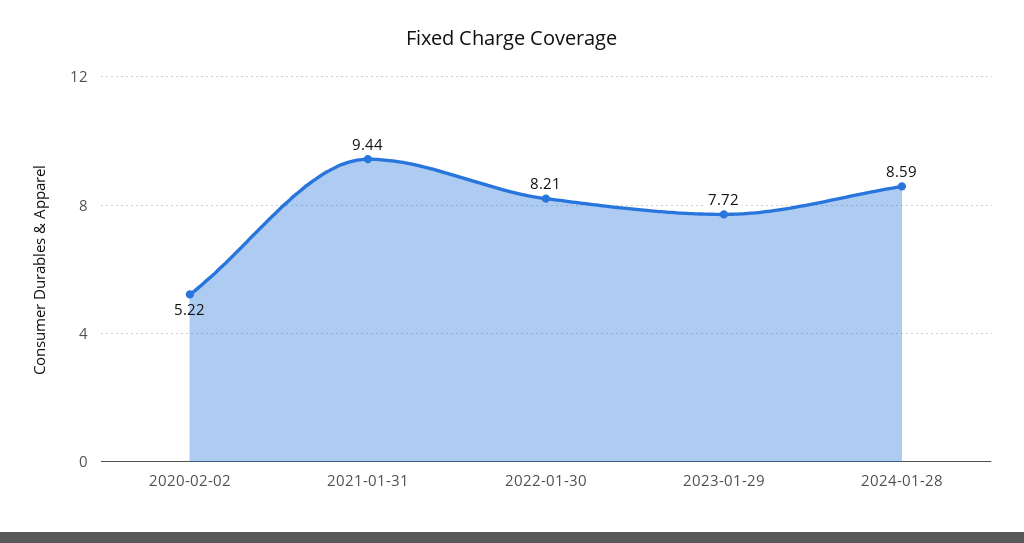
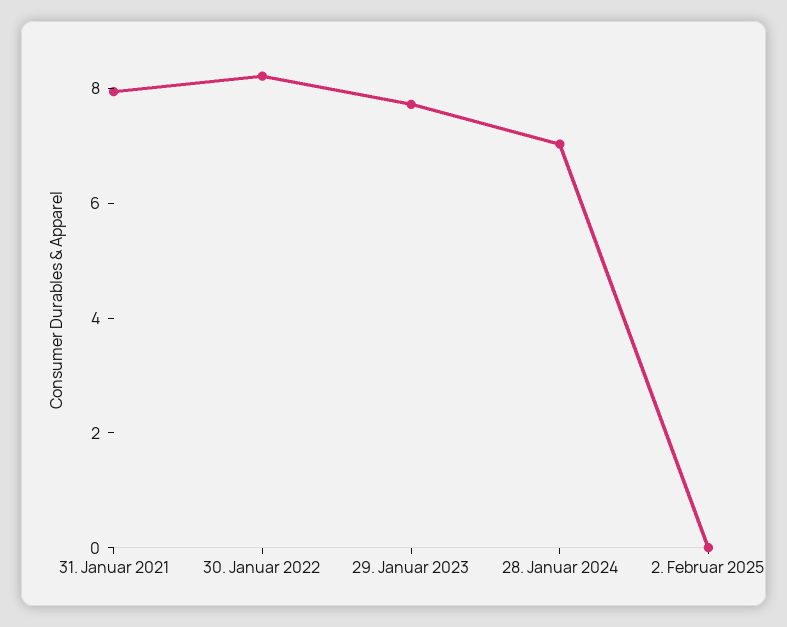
2020-02-02: 5.22 -> none
2021-01-31: 9.44 -> 8
2024-01-28: 8.59 -> 7
2. Februar 2025: none -> 0

